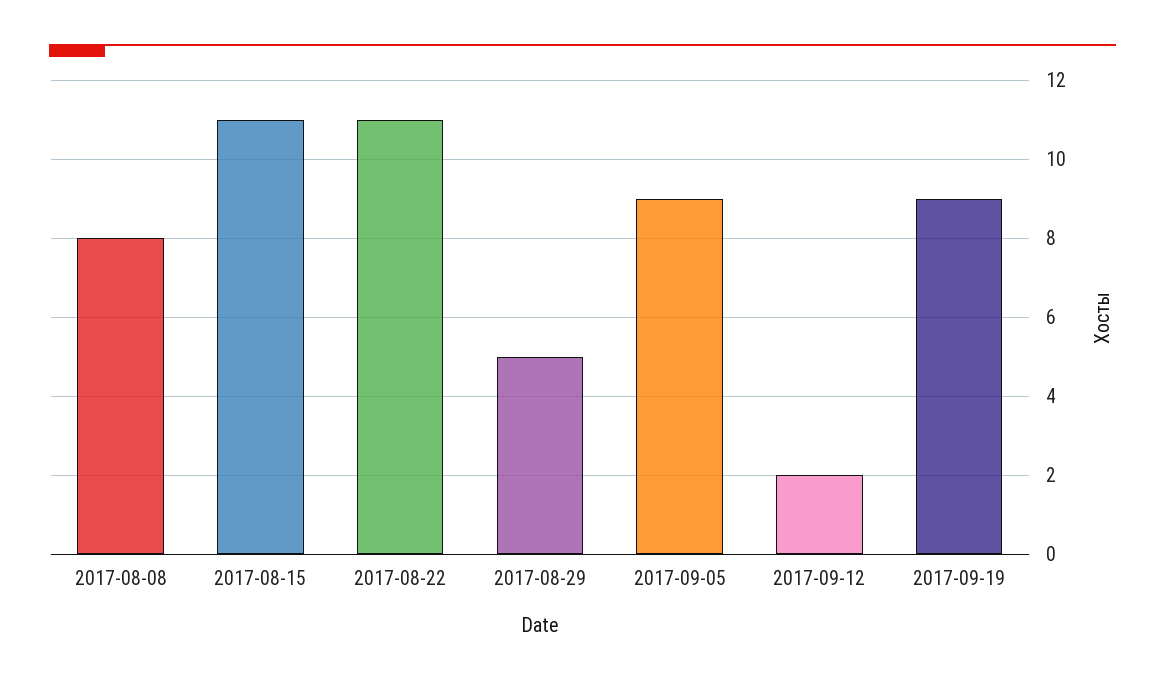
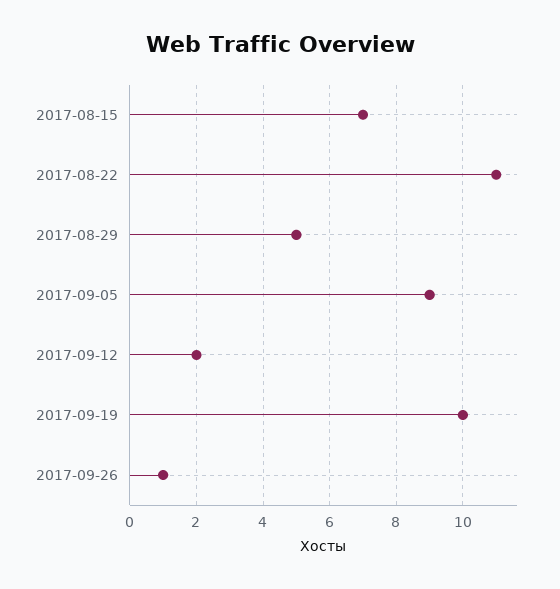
2017-08-08: 8 -> none
2017-08-15: 11 -> 7
2017-09-19: 9 -> 10
2017-09-26: none -> 1

